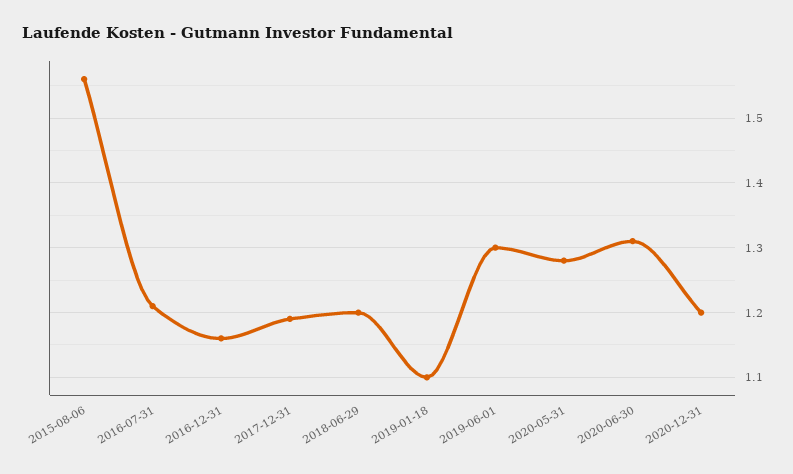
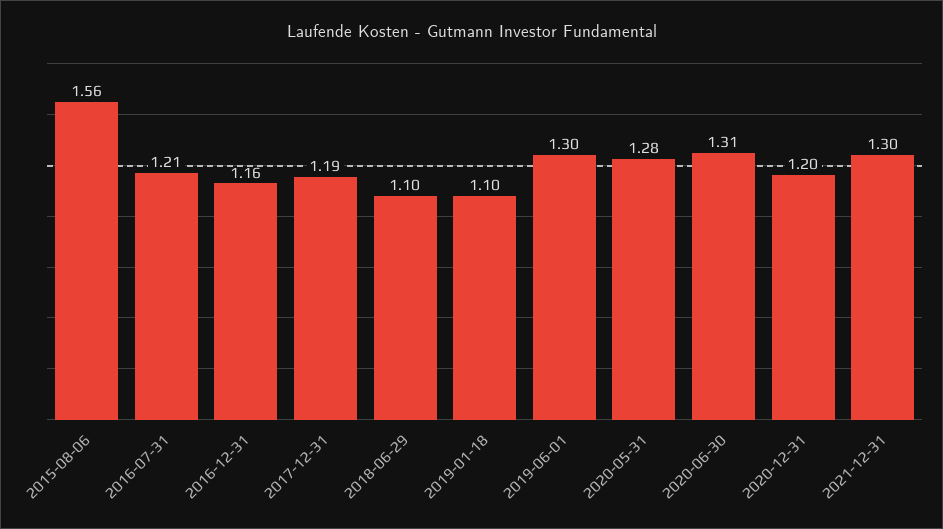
2018-06-29: 1.2 -> 1.1
2021-12-31: none -> 1.3

